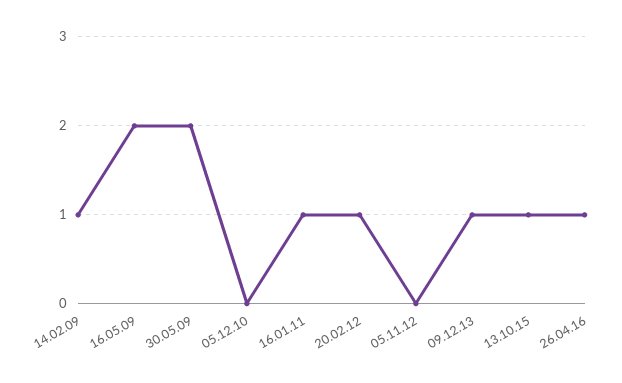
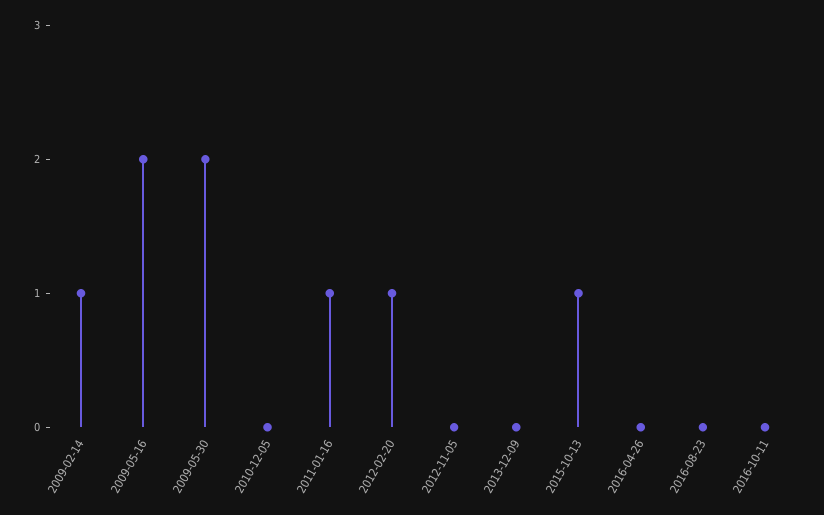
09.12.13: 1 -> 0
26.04.16: 1 -> 0
2016-08-23: none -> 0
2016-10-11: none -> 0

